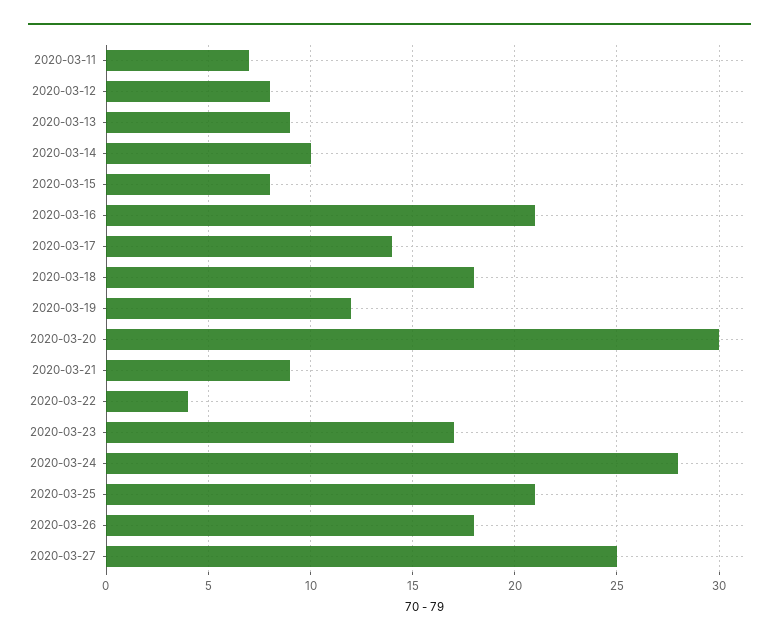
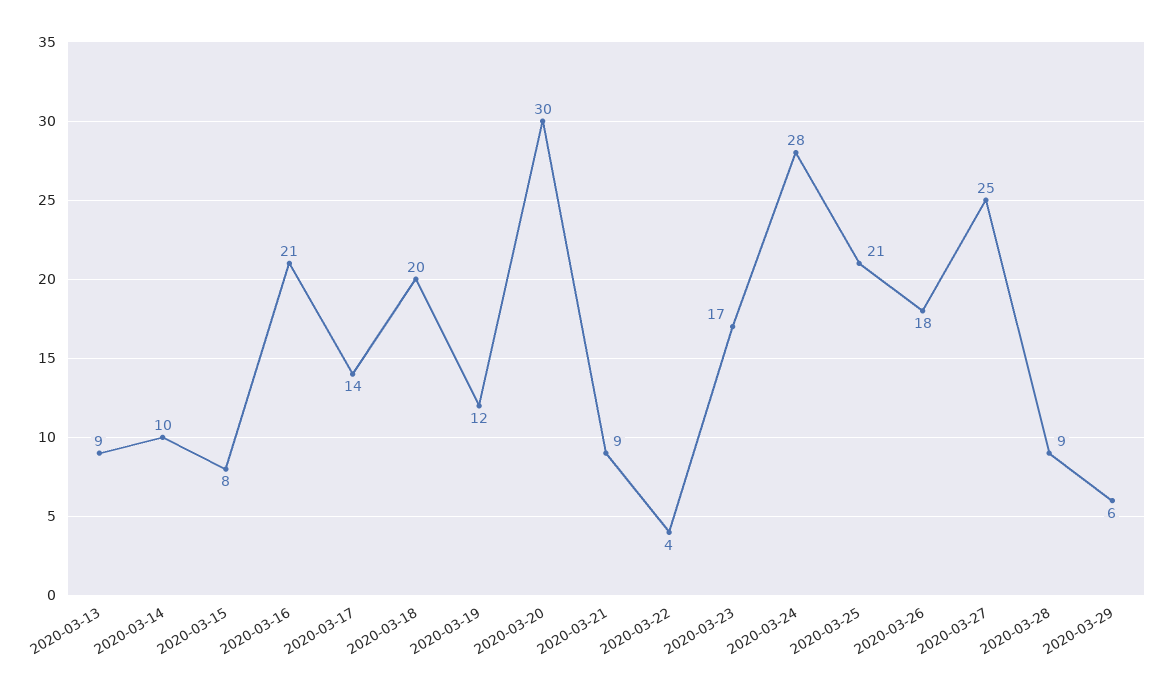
2020-03-11: 7 -> none
2020-03-12: 8 -> none
2020-03-18: 18 -> 20
2020-03-28: none -> 9
2020-03-29: none -> 6

